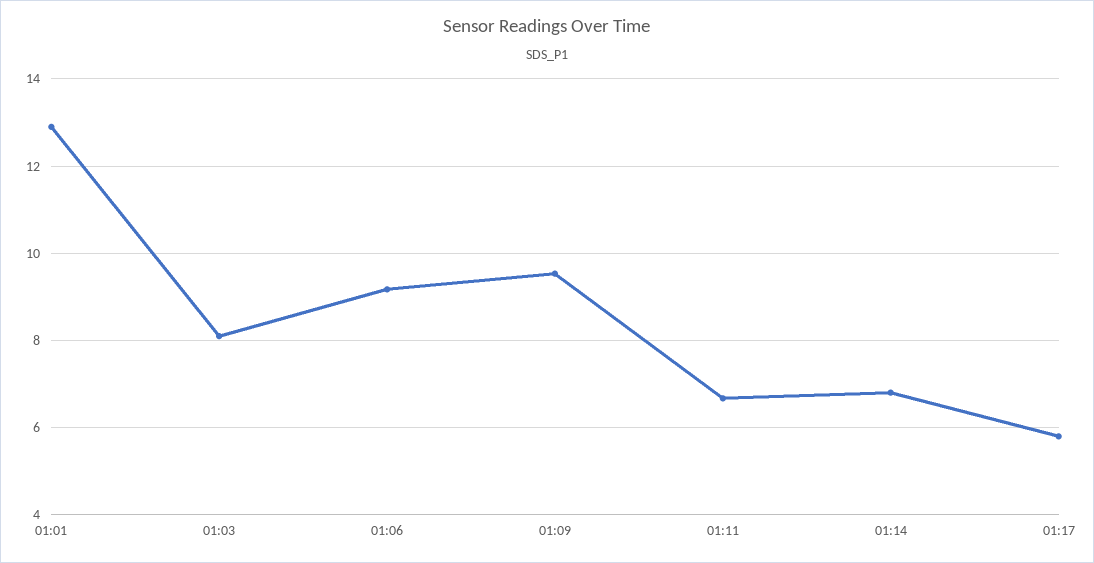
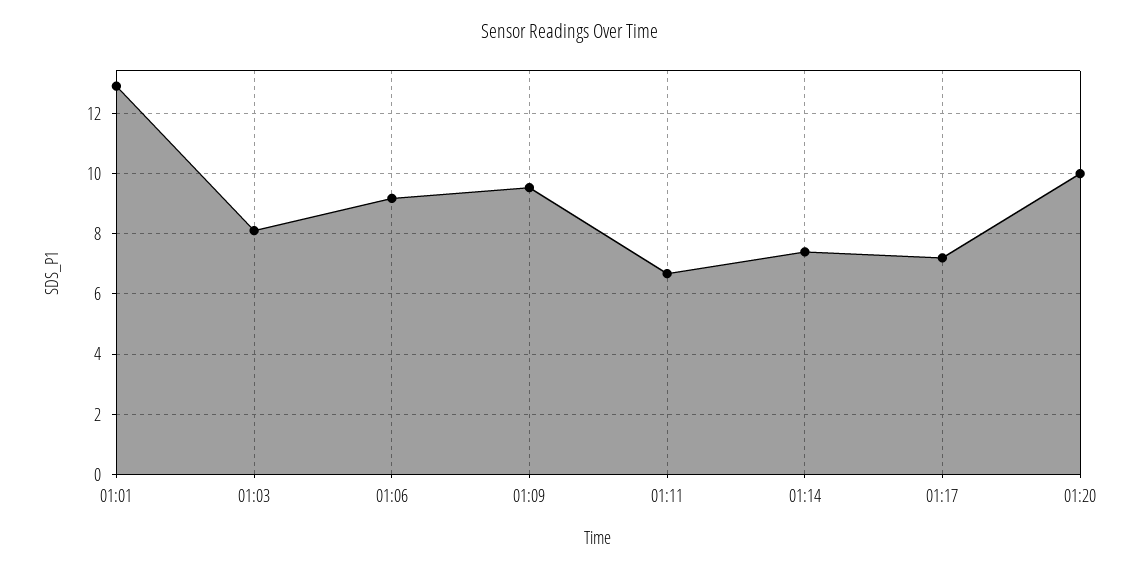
01:14: 6.8 -> 7.4
01:17: 5.8 -> 7.2
01:20: none -> 10

